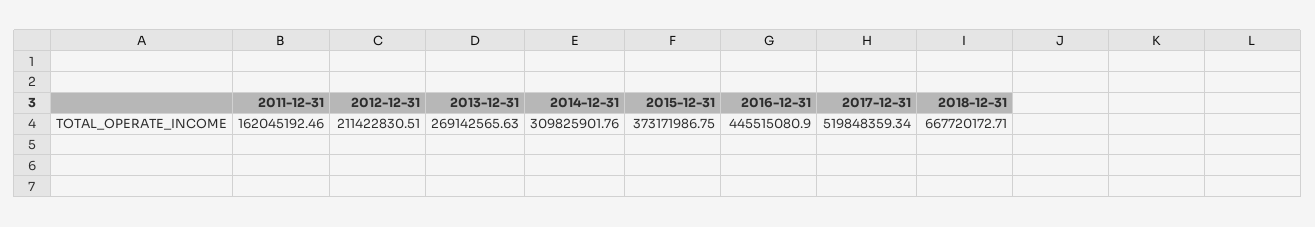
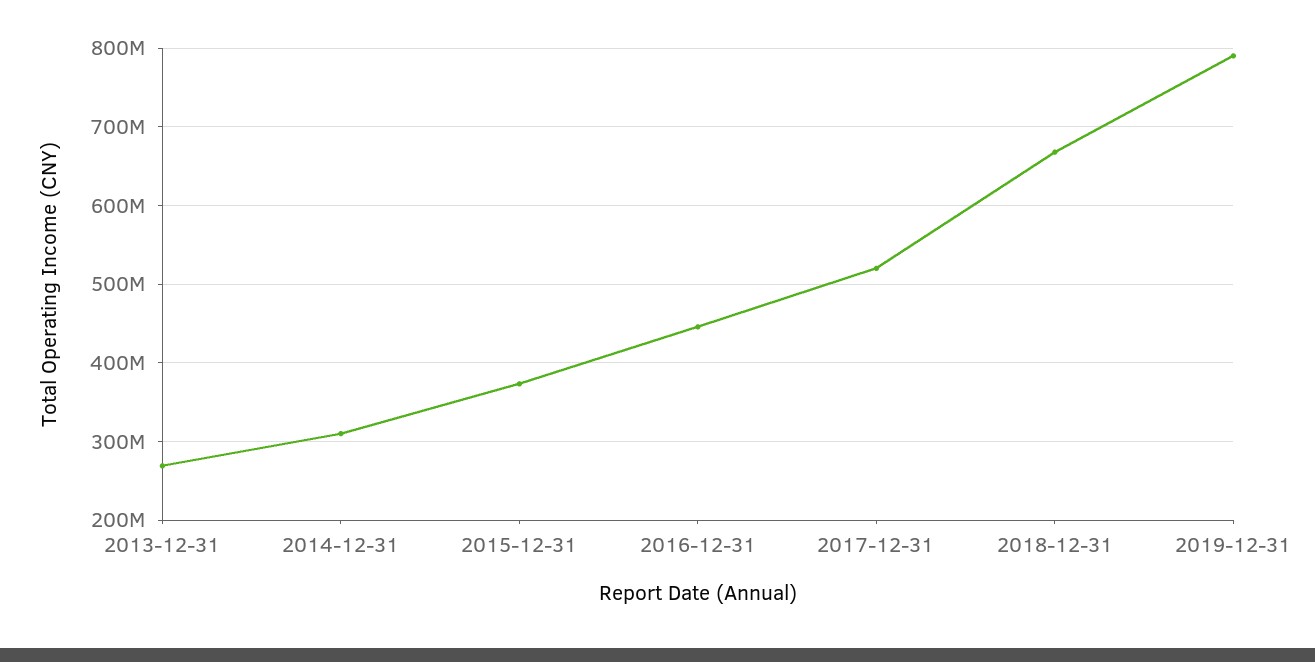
2011-12-31: 162045192.46 -> none
2012-12-31: 211422830.51 -> none
2019-12-31: none -> 790000000

